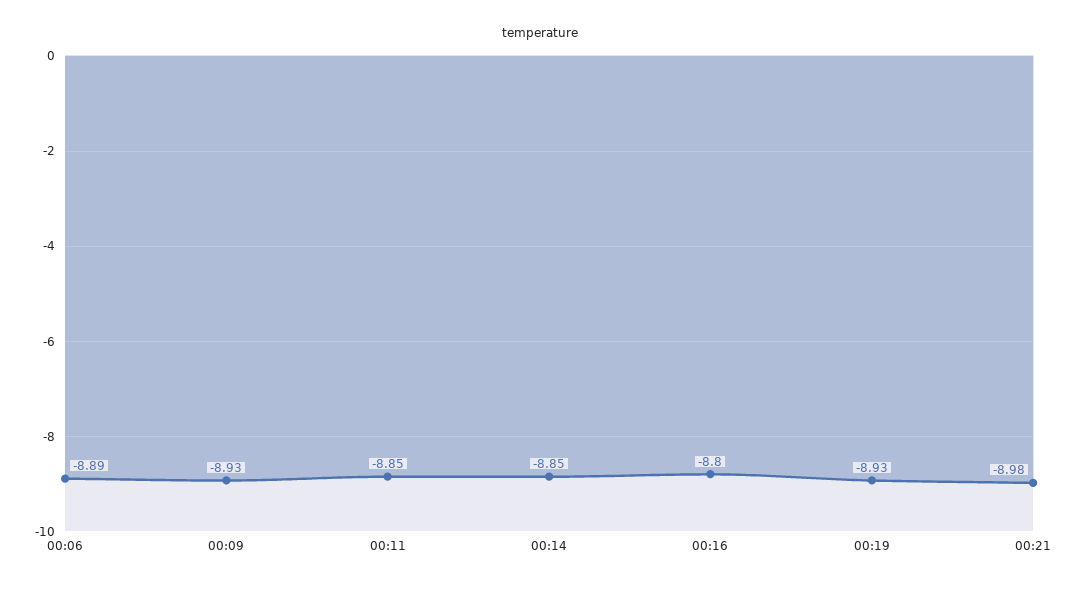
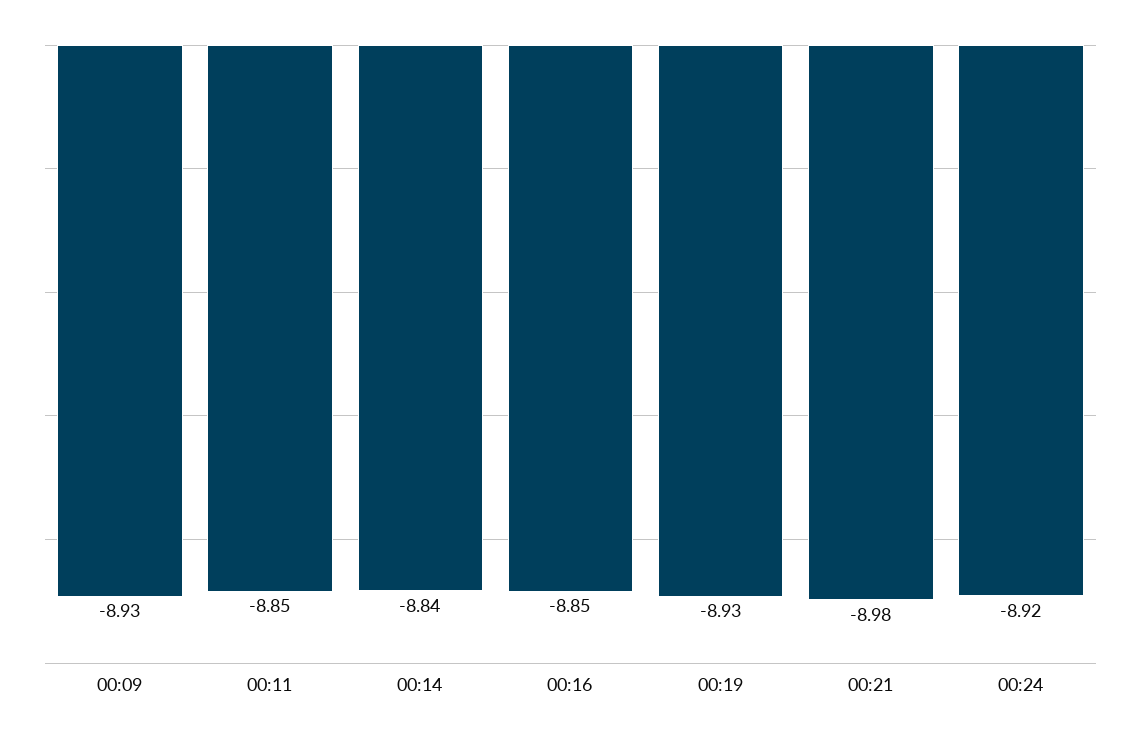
00:06: -8.89 -> none
00:14: -8.85 -> -8.84
00:16: -8.8 -> -8.85
00:24: none -> -8.92

